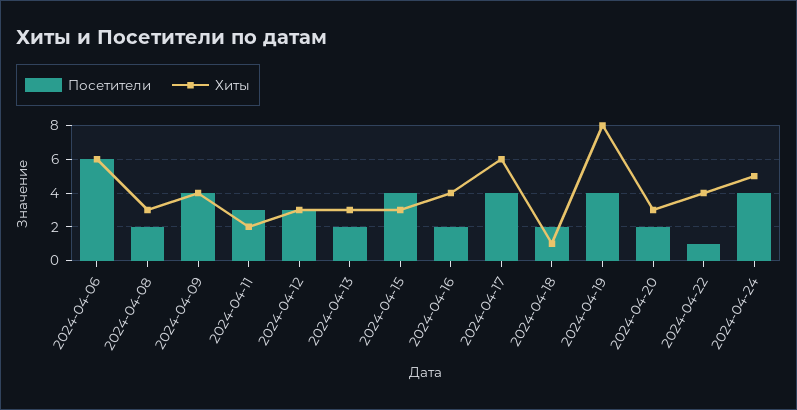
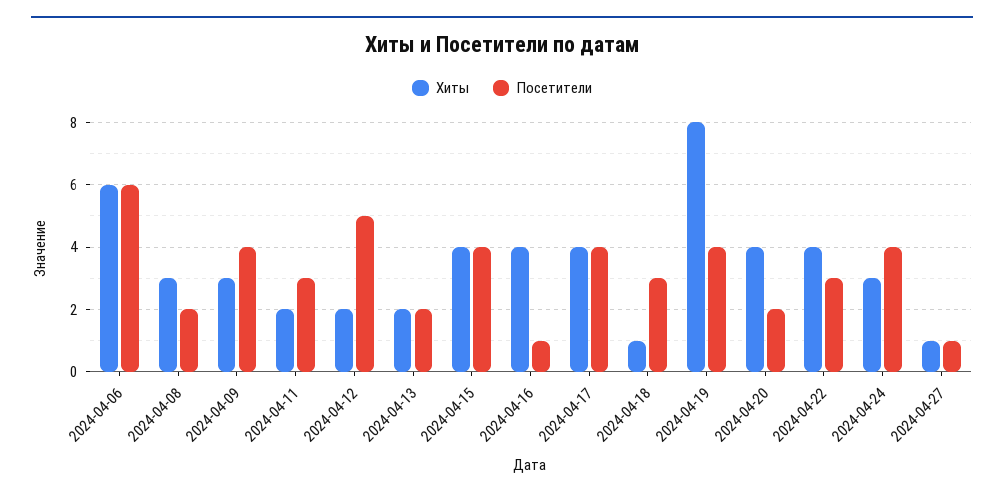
Хиты, 2024-04-09: 4 -> 3
Посетители, 2024-04-12: 3 -> 5
Хиты, 2024-04-12: 3 -> 2
Хиты, 2024-04-13: 3 -> 2
Хиты, 2024-04-15: 3 -> 4
Посетители, 2024-04-16: 2 -> 1
Хиты, 2024-04-17: 6 -> 4
Посетители, 2024-04-18: 2 -> 3
Хиты, 2024-04-20: 3 -> 4
Посетители, 2024-04-22: 1 -> 3
Хиты, 2024-04-24: 5 -> 3
Хиты, 2024-04-27: none -> 1
Посетители, 2024-04-27: none -> 1

